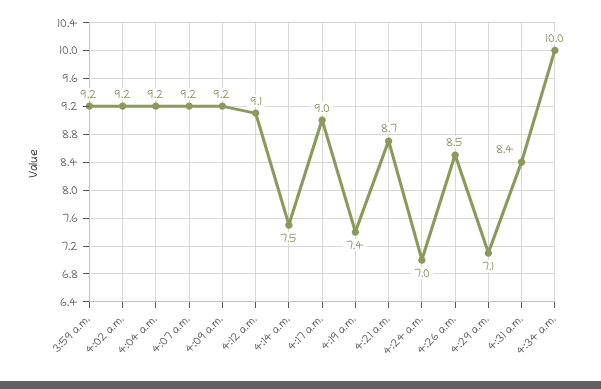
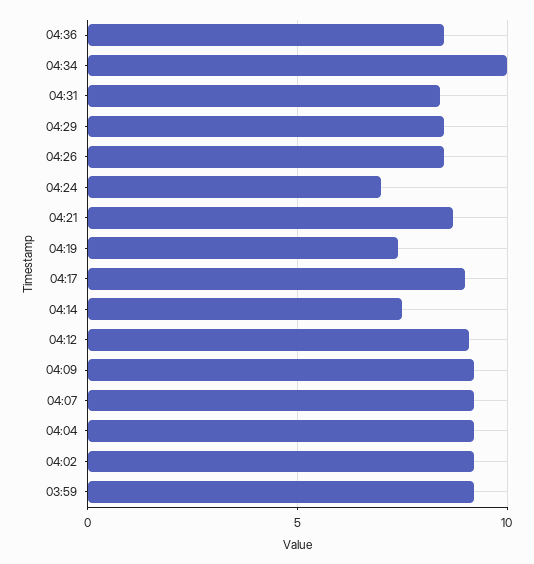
4:29 a.m.: 7.1 -> 8.5
04:36: none -> 8.5

